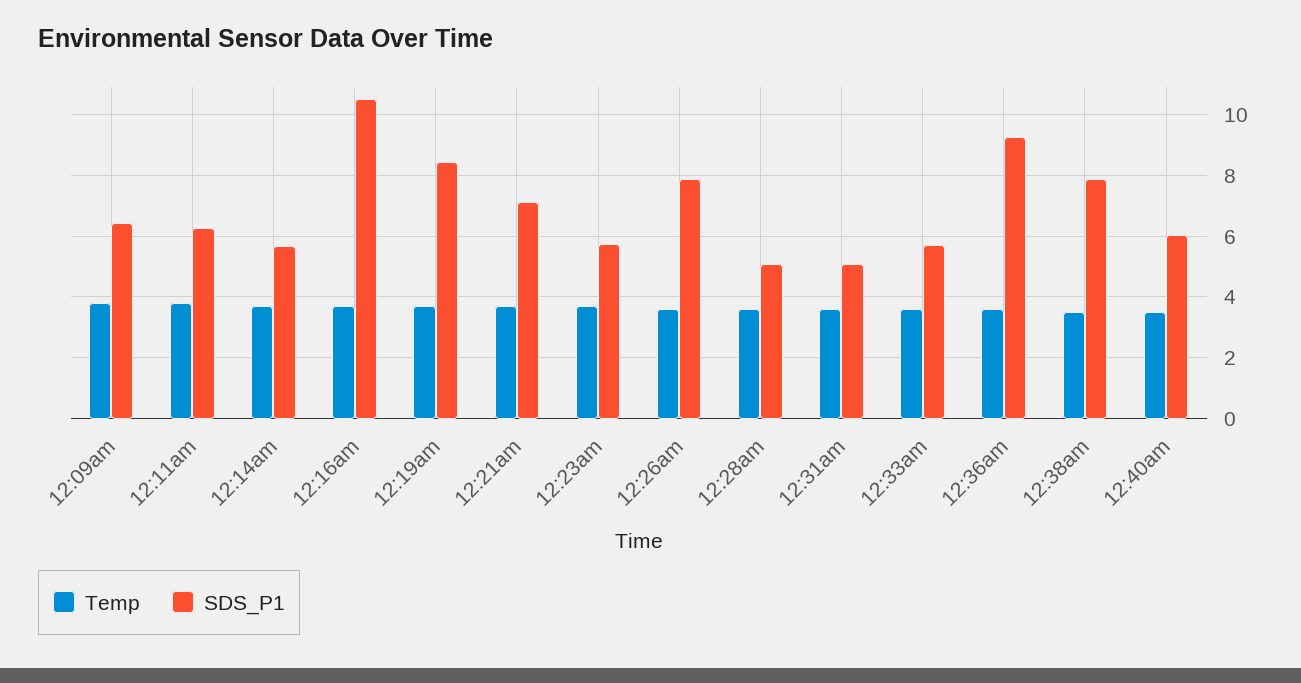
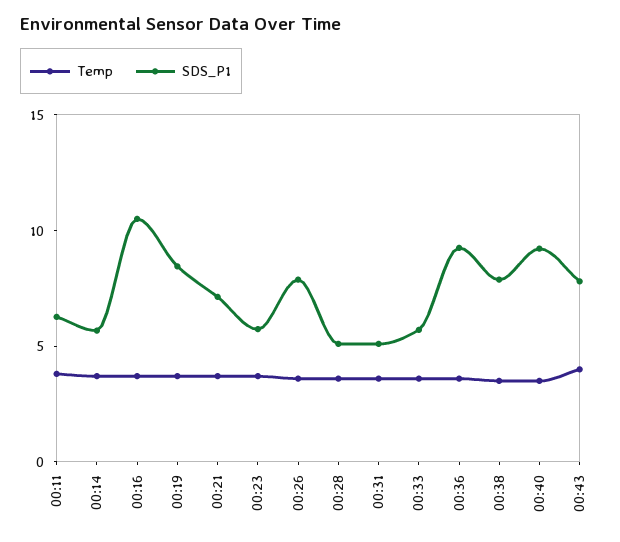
Temp, 12:09am: 3.8 -> none
SDS_P1, 12:09am: 6.4 -> none
SDS_P1, 12:40am: 6 -> 9
Temp, 00:43: none -> 4
SDS_P1, 00:43: none -> 8

